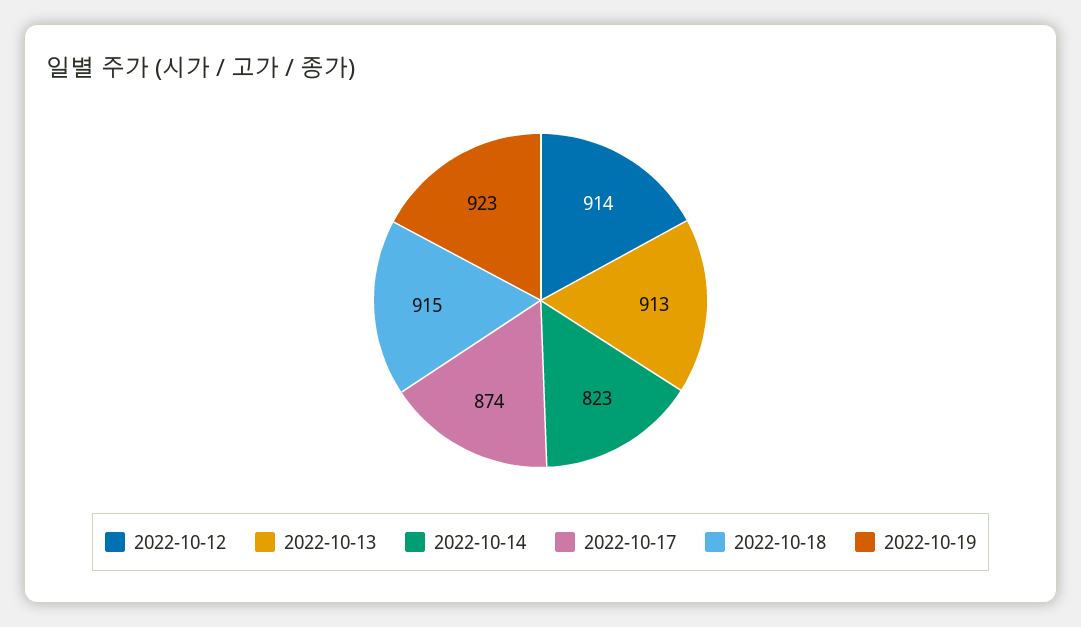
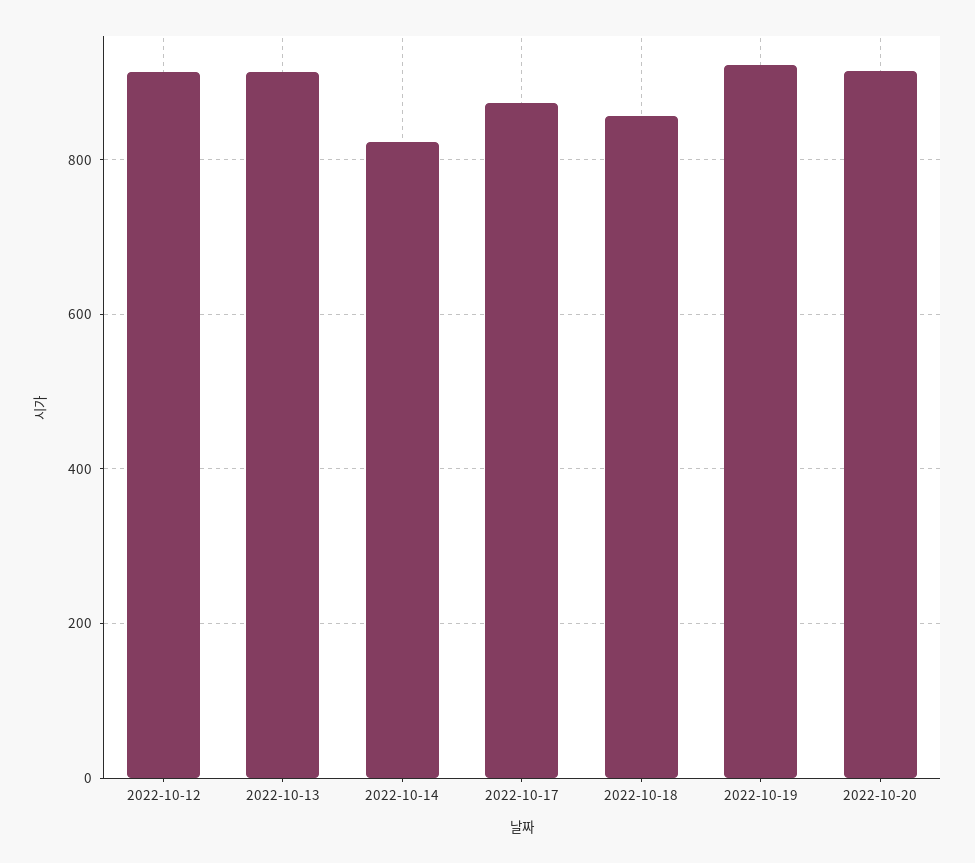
2022-10-18: 915 -> 860
2022-10-20: none -> 920

